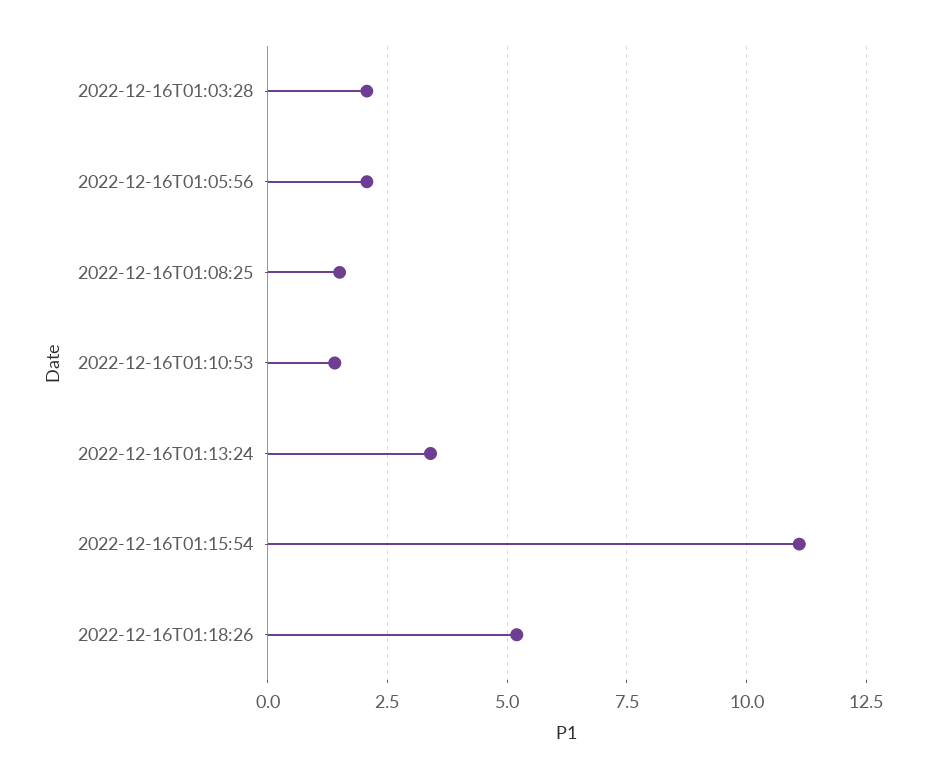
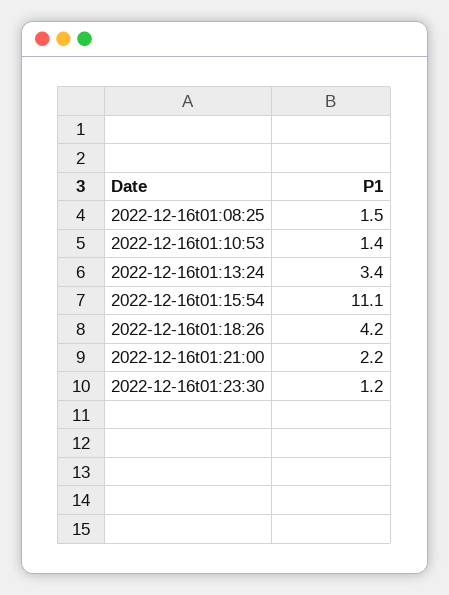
2022-12-16T01:03:28: 2 -> none
2022-12-16T01:05:56: 2 -> none
2022-12-16T01:18:26: 5.25 -> 4.2
2022-12-16t01:21:00: none -> 2.2
2022-12-16t01:23:30: none -> 1.2

